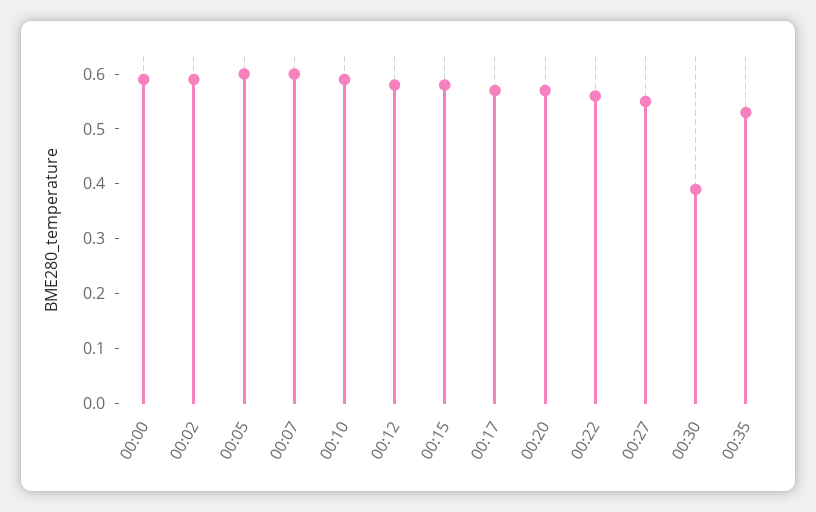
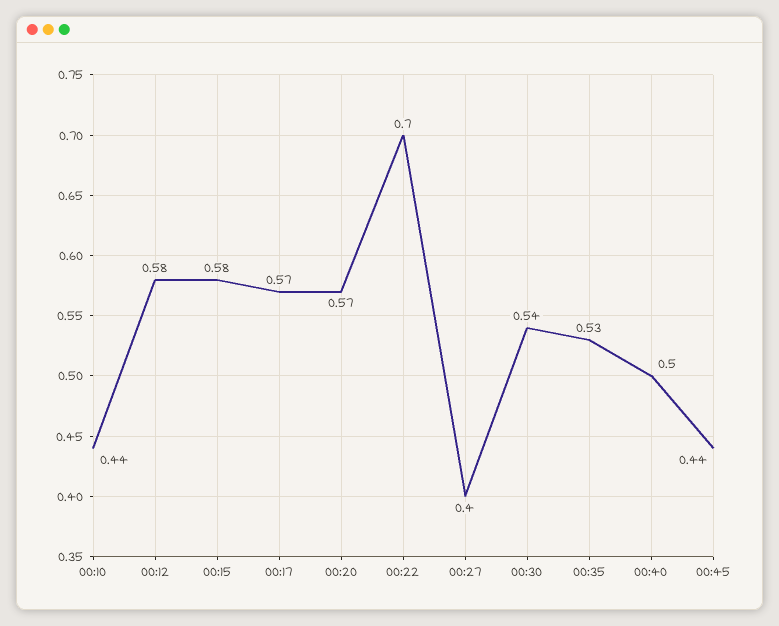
00:00: 0.6 -> none
00:02: 0.6 -> none
00:05: 0.6 -> none
00:07: 0.6 -> none
00:10: 0.6 -> 0.44
00:22: 0.55 -> 0.7
00:27: 0.55 -> 0.4
00:30: 0.4 -> 0.54
00:40: none -> 0.5
00:45: none -> 0.44

